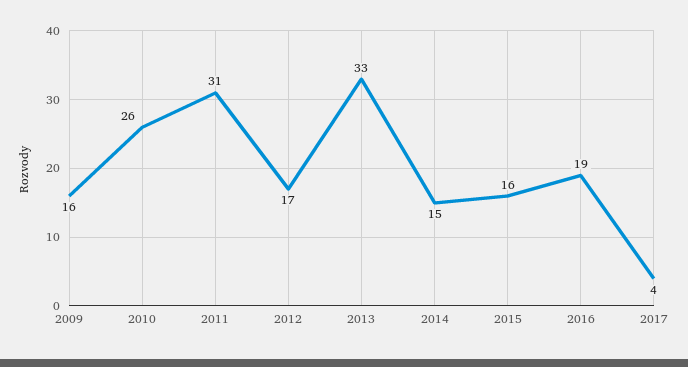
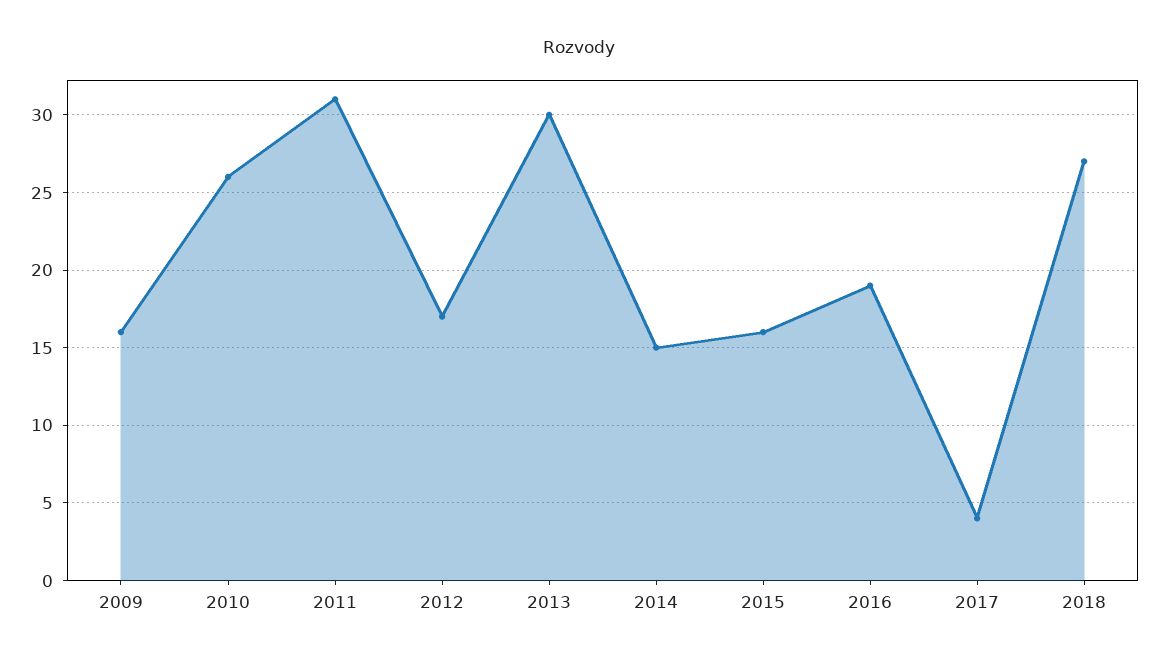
2013: 33 -> 30
2018: none -> 27

